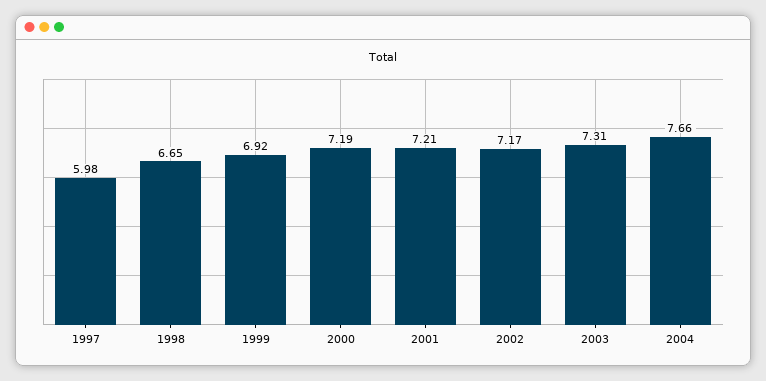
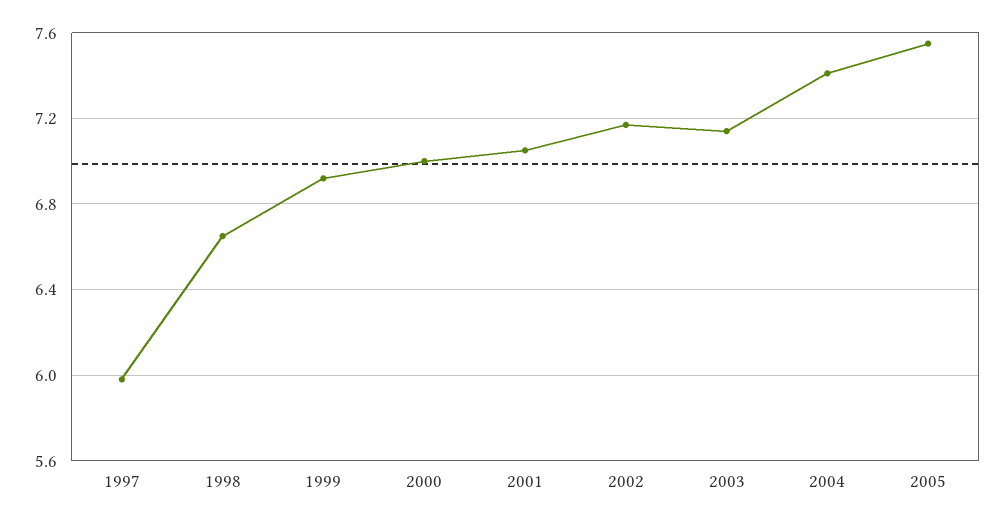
2000: 7.19 -> 7
2001: 7.21 -> 7.05
2003: 7.31 -> 7.15
2004: 7.66 -> 7.4
2005: none -> 7.55

